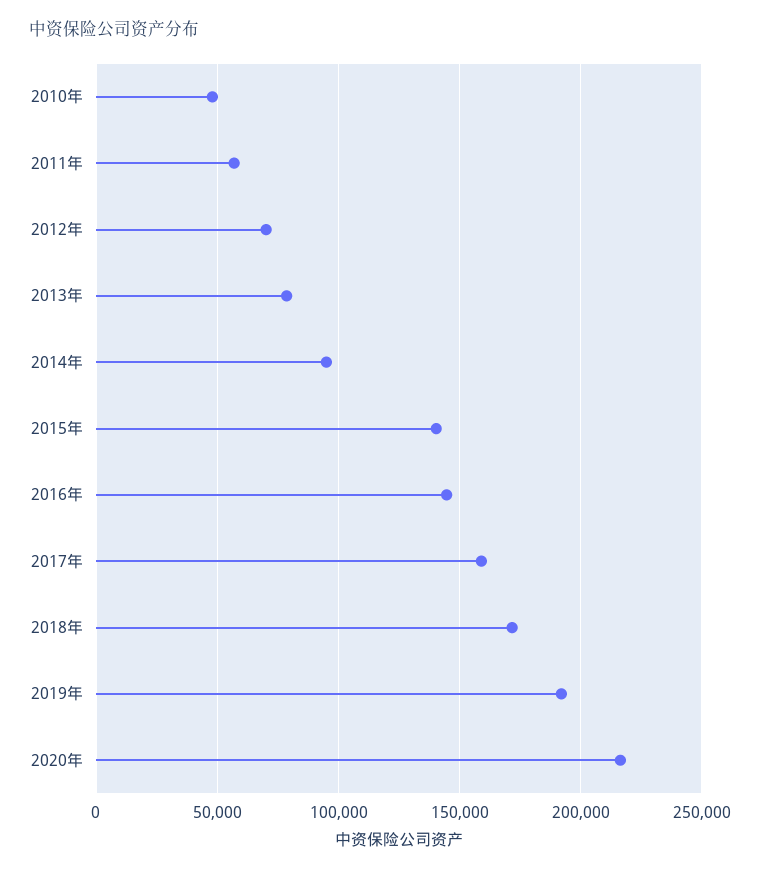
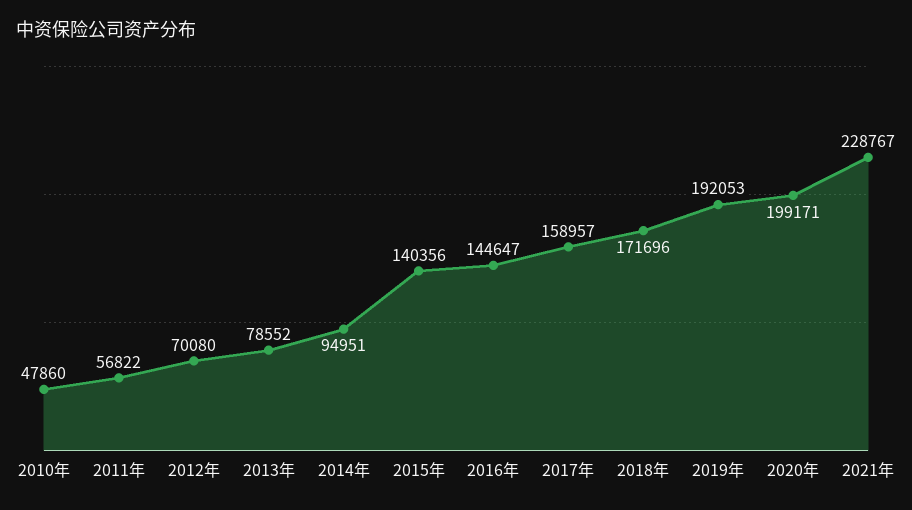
2020年: 215000 -> 199171
2021年: none -> 228767

